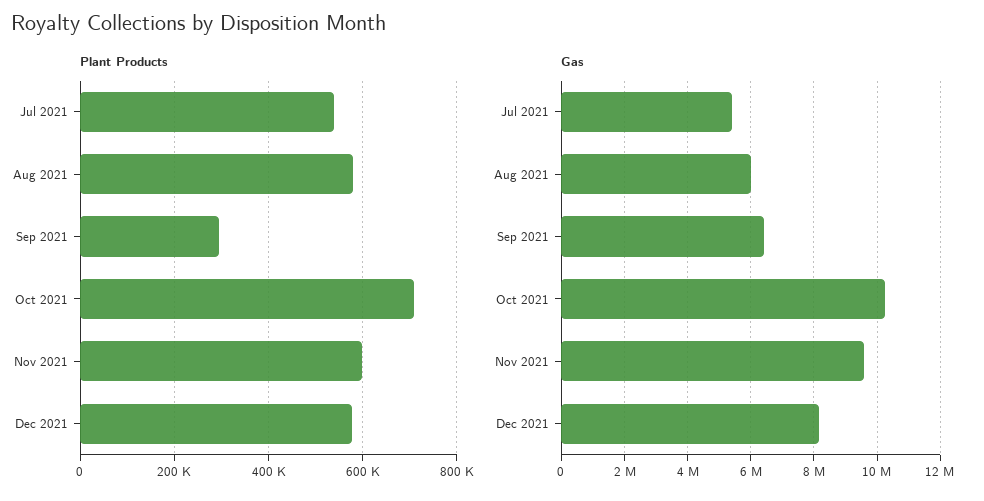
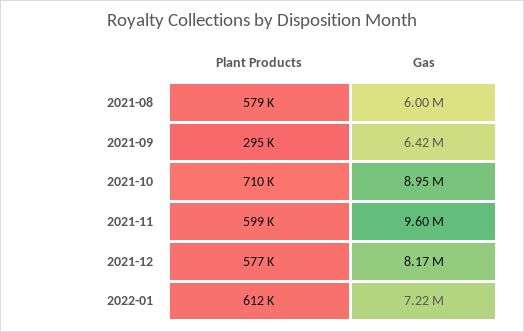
Plant Products, Jul 2021: 540000 -> none
Gas, Jul 2021: 5400000 -> none
Gas, Oct 2021: 10200000 -> 8950000
Plant Products, 2022-01: none -> 612000
Gas, 2022-01: none -> 7220000

